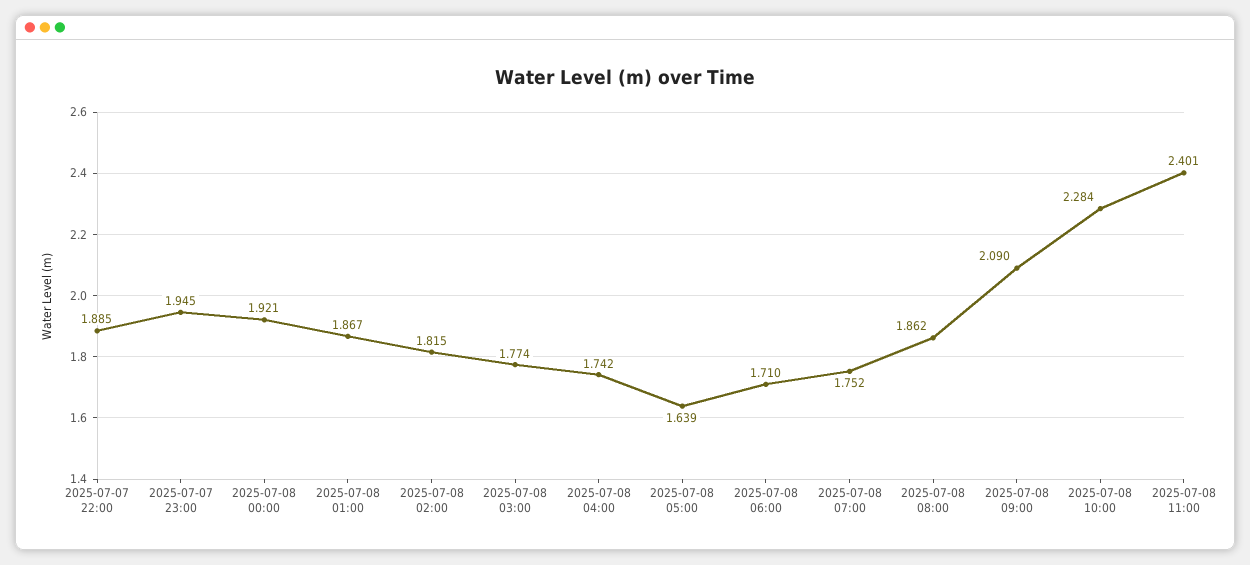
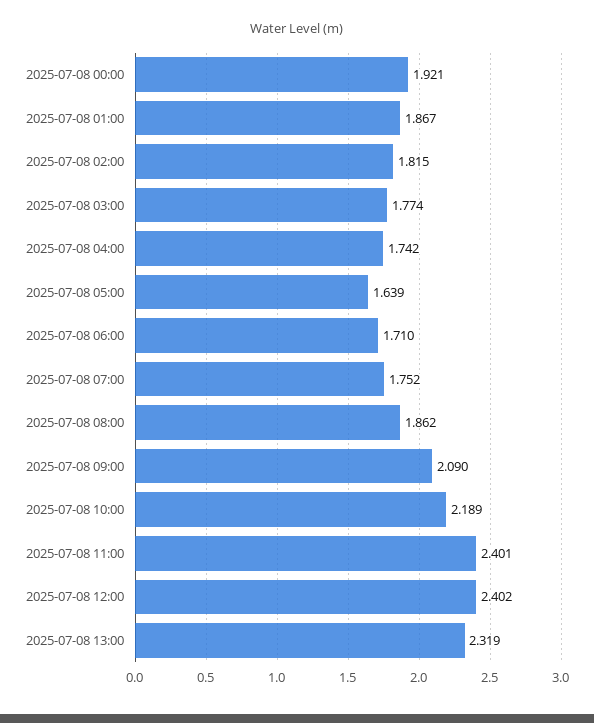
2025-07-07 22:00: 1.885 -> none
2025-07-07 23:00: 1.945 -> none
2025-07-08 10:00: 2.284 -> 2.189
2025-07-08 12:00: none -> 2.402
2025-07-08 13:00: none -> 2.319

